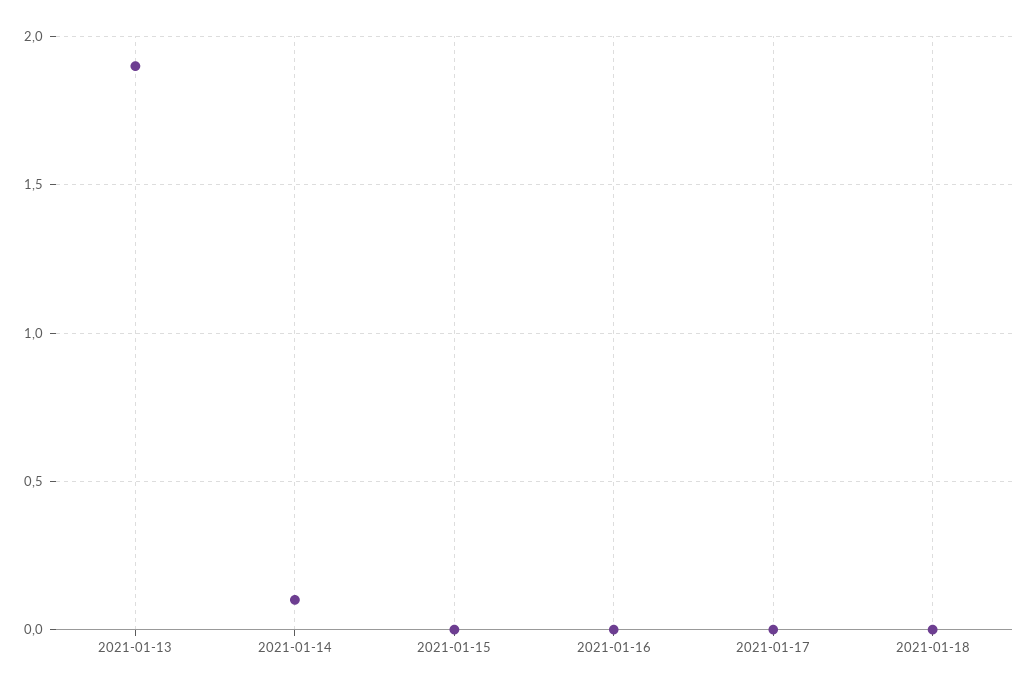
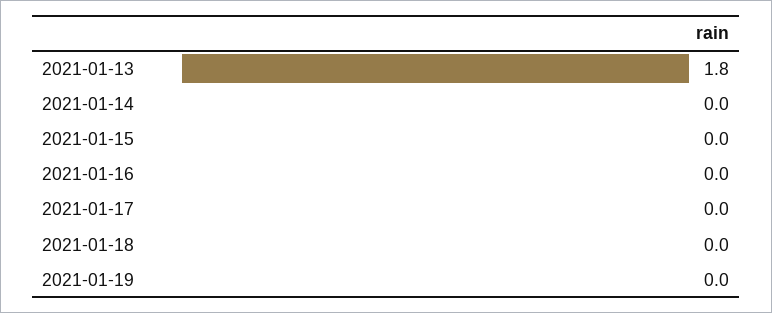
2021-01-13: 1.9 -> 1.8
2021-01-14: 0.1 -> 0
2021-01-19: none -> 0

